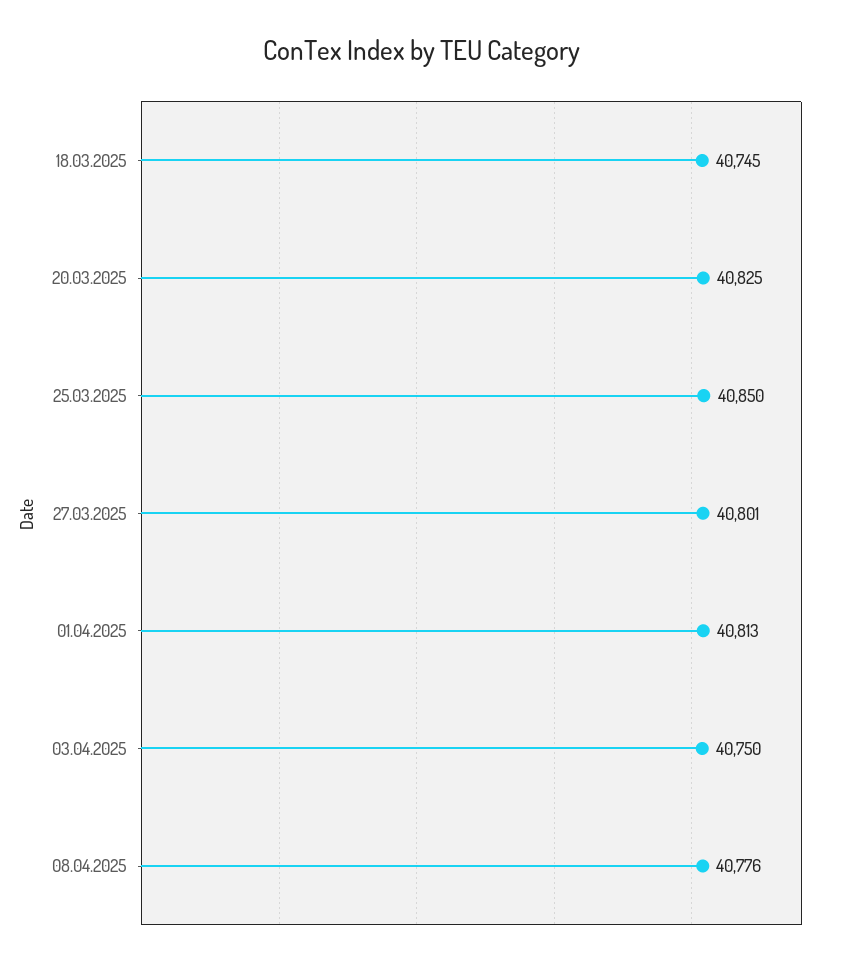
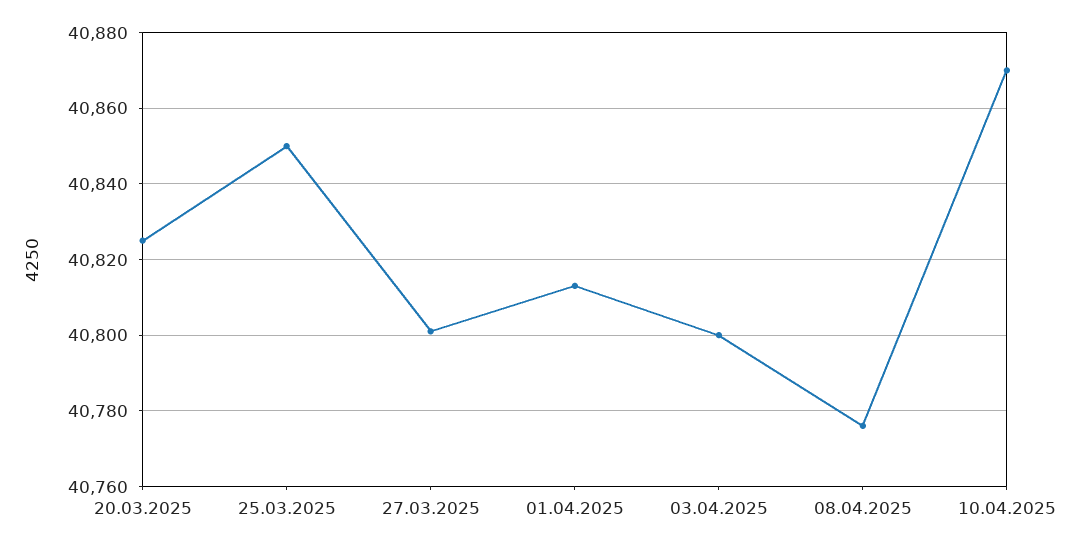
18.03.2025: 40745 -> none
03.04.2025: 40750 -> 40800
10.04.2025: none -> 40870

